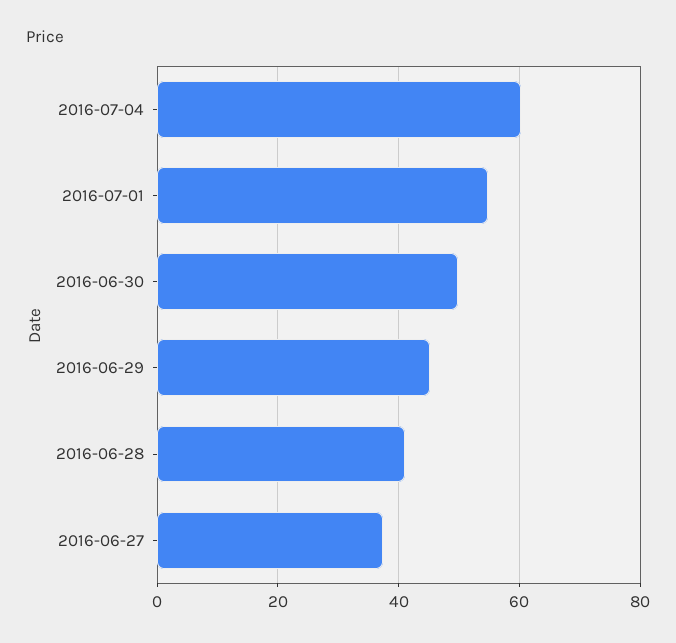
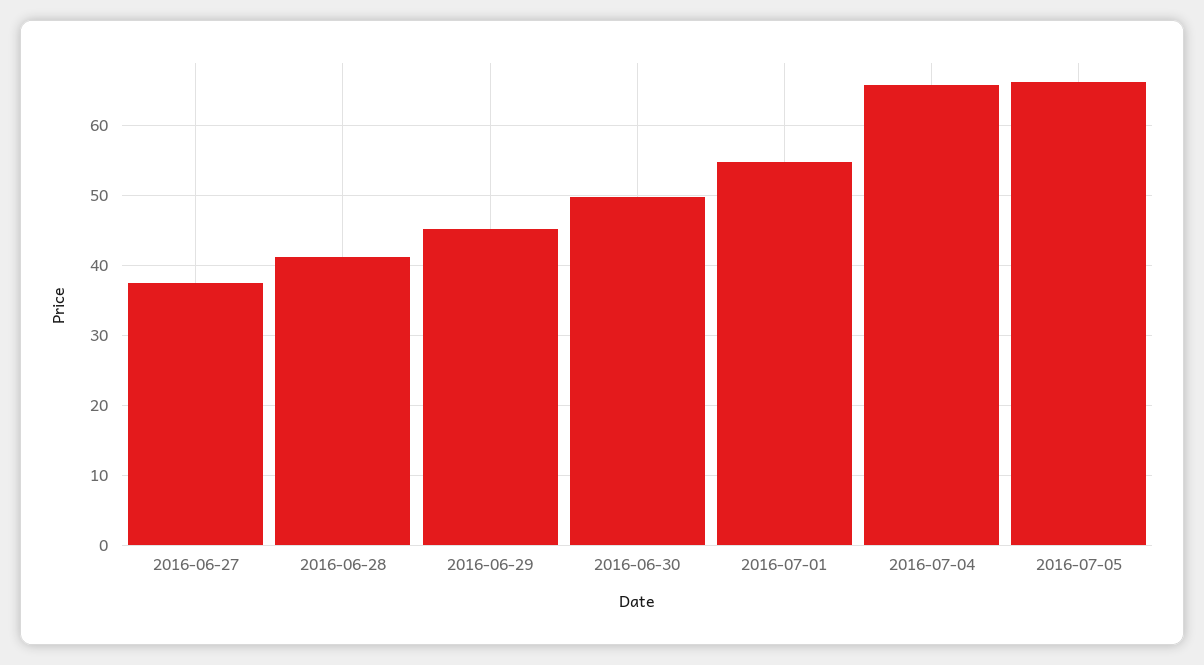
2016-07-04: 60 -> 66
2016-07-05: none -> 66

